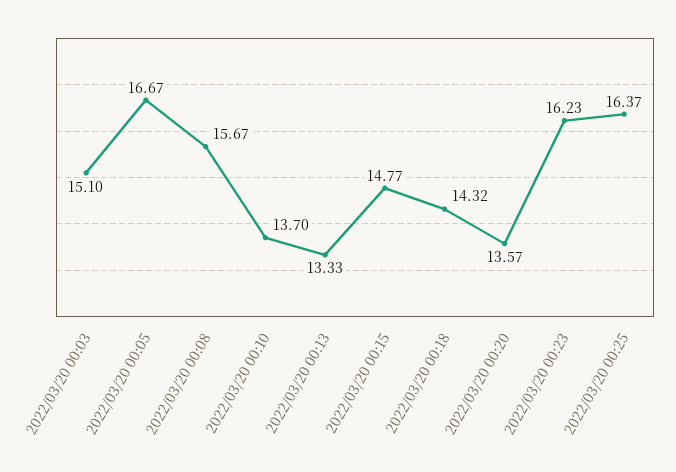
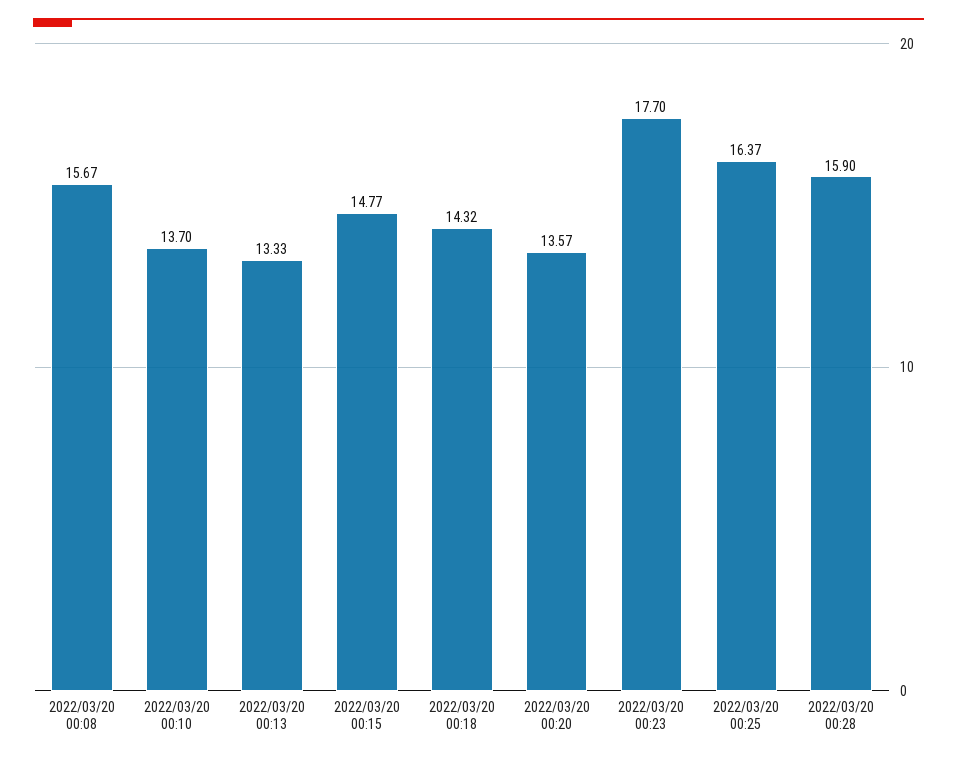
2022/03/20 00:03: 15.1 -> none
2022/03/20 00:05: 16.67 -> none
2022/03/20 00:23: 16.23 -> 17.7
2022/03/20 00:28: none -> 15.9

